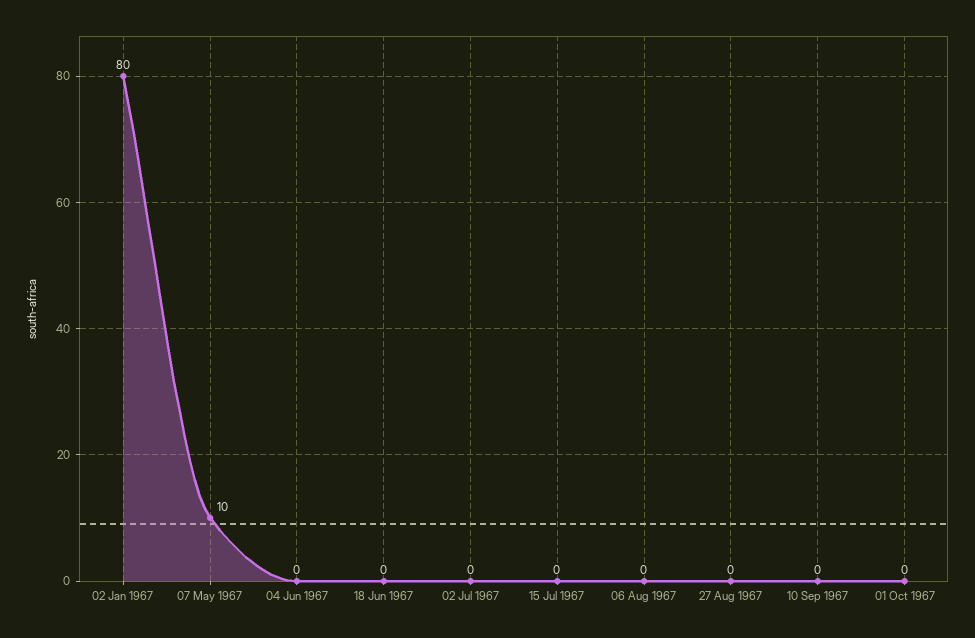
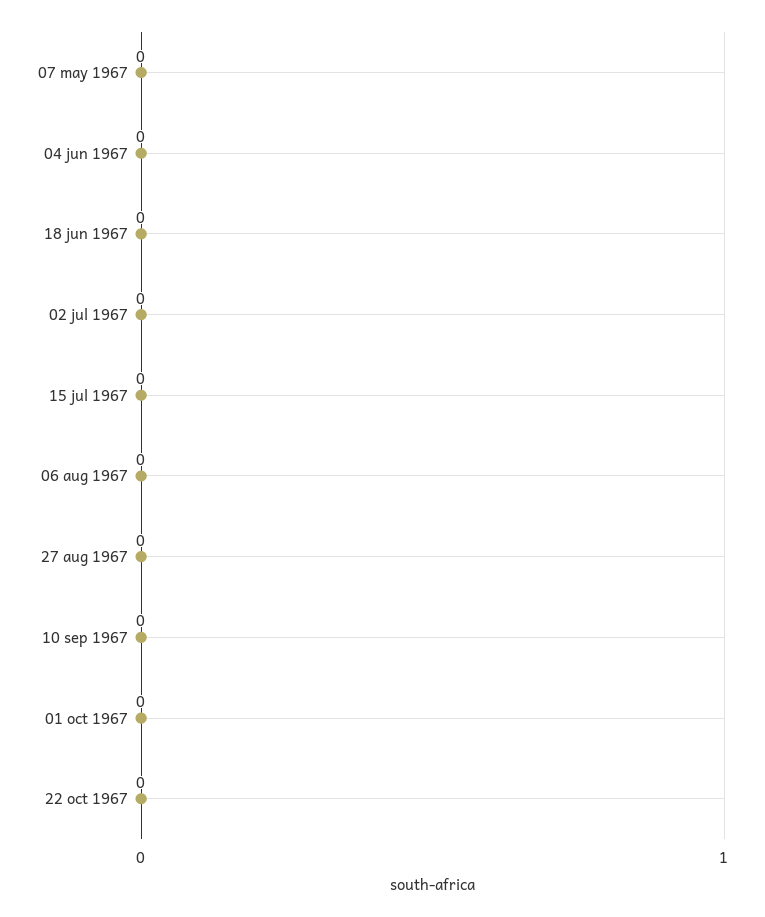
02 Jan 1967: 80 -> none
07 May 1967: 10 -> 0
22 oct 1967: none -> 0

